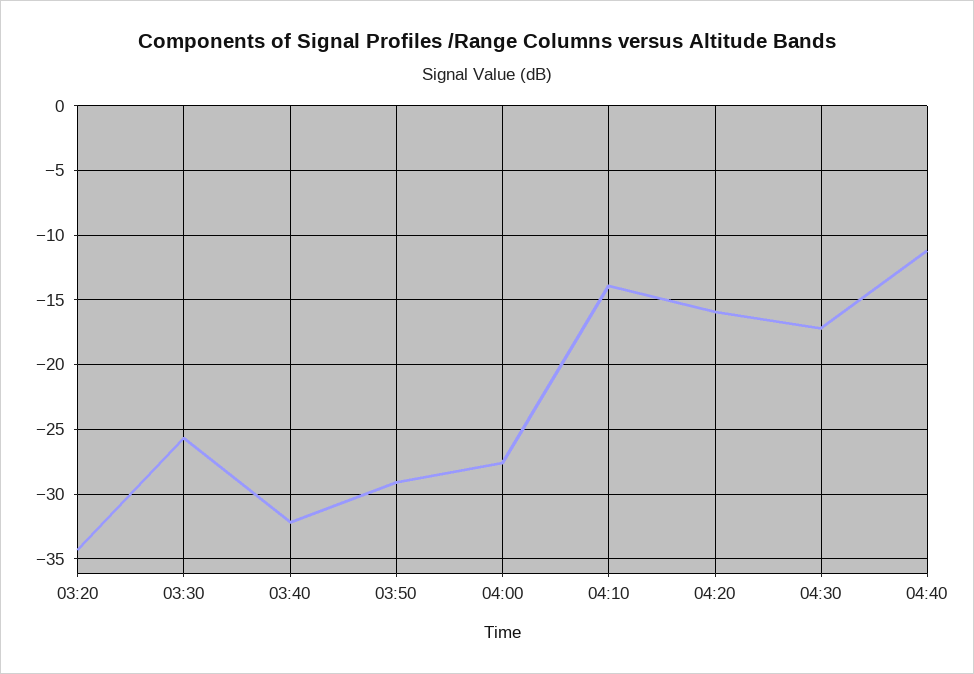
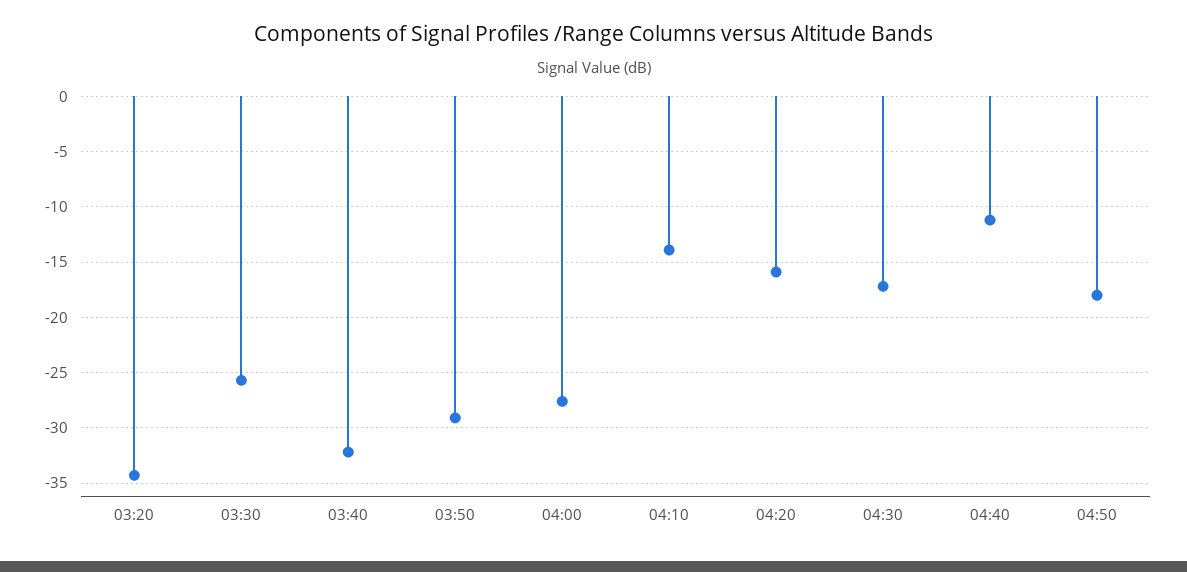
04:50: none -> -18

